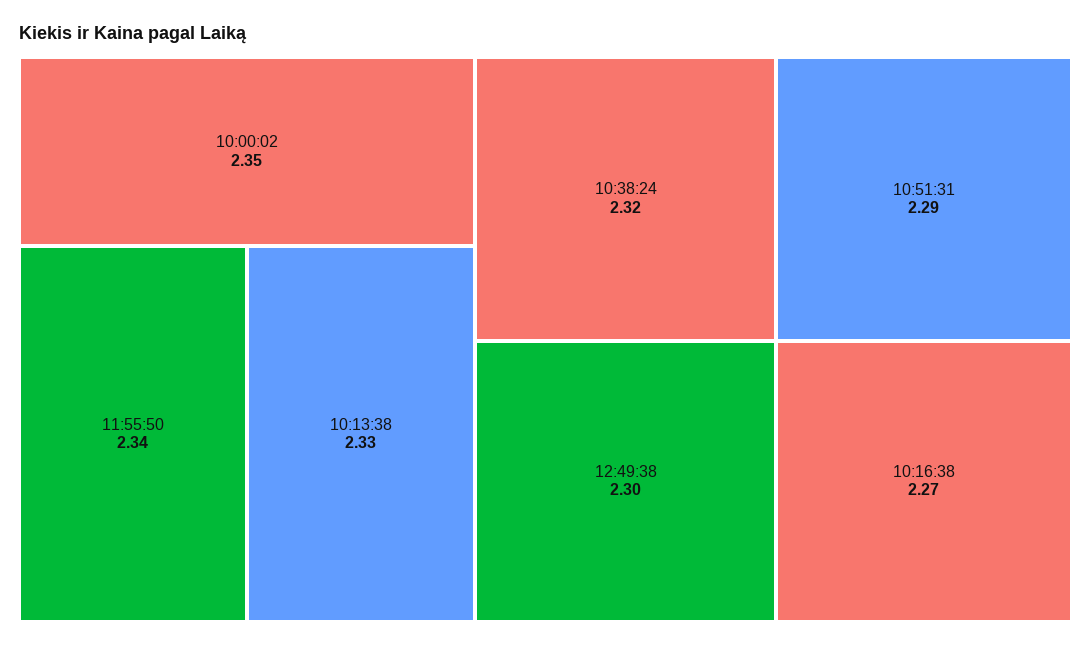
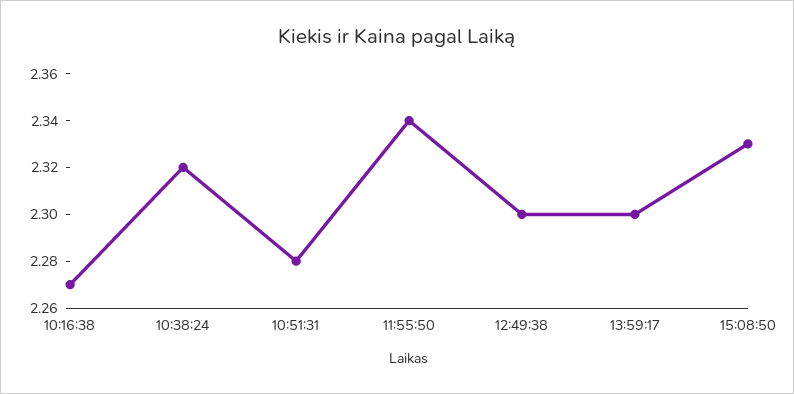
10:00:02: 2.35 -> none
10:13:38: 2.33 -> none
10:51:31: 2.29 -> 2.28
13:59:17: none -> 2.3
15:08:50: none -> 2.33

